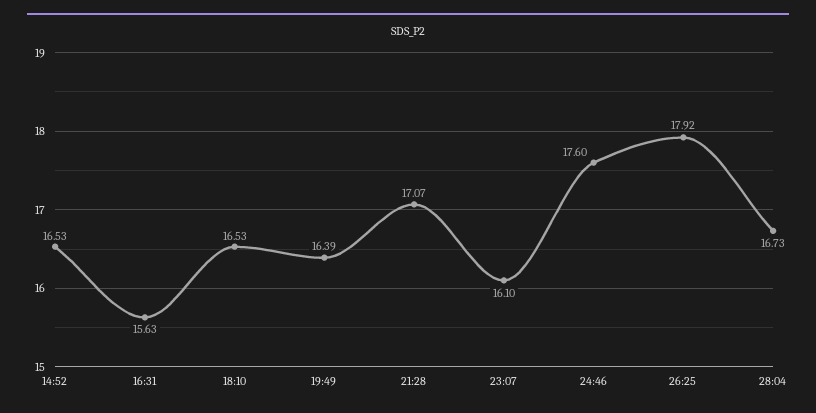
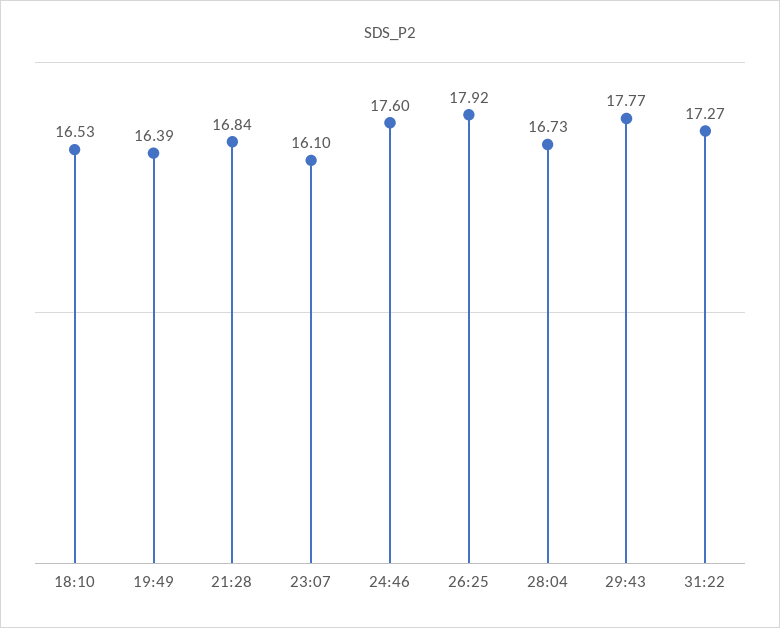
14:52: 16.53 -> none
16:31: 15.63 -> none
21:28: 17.07 -> 16.84
29:43: none -> 17.77
31:22: none -> 17.27

